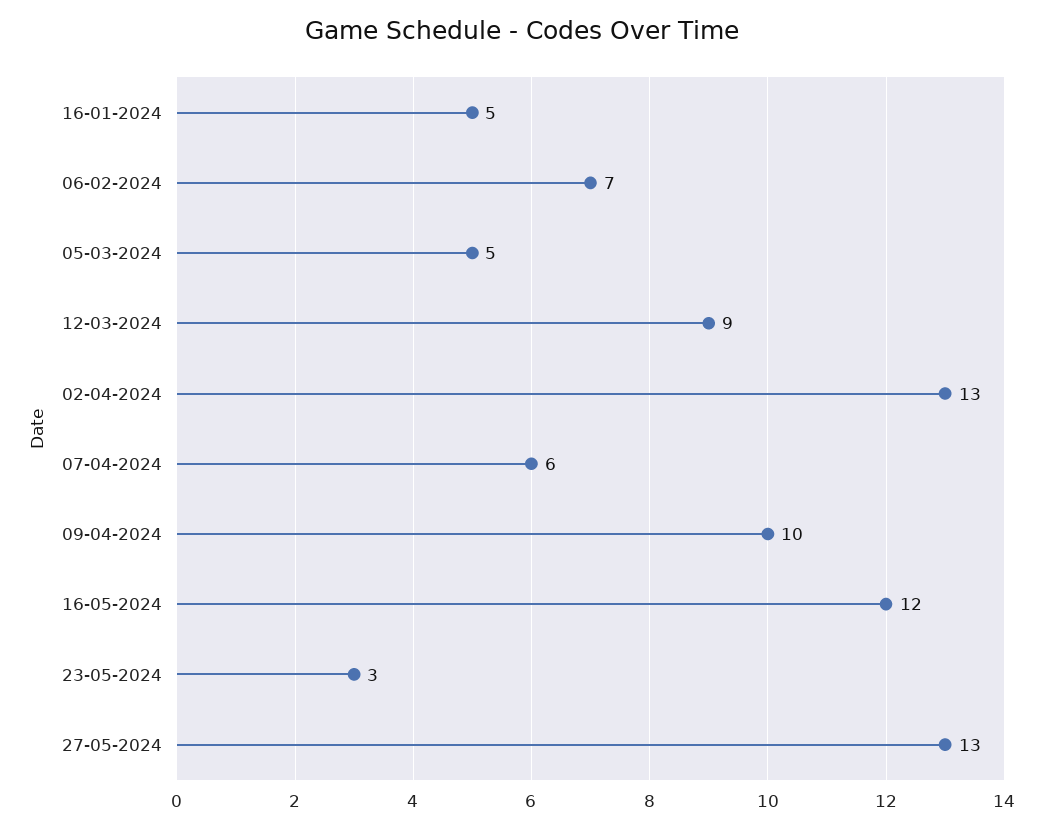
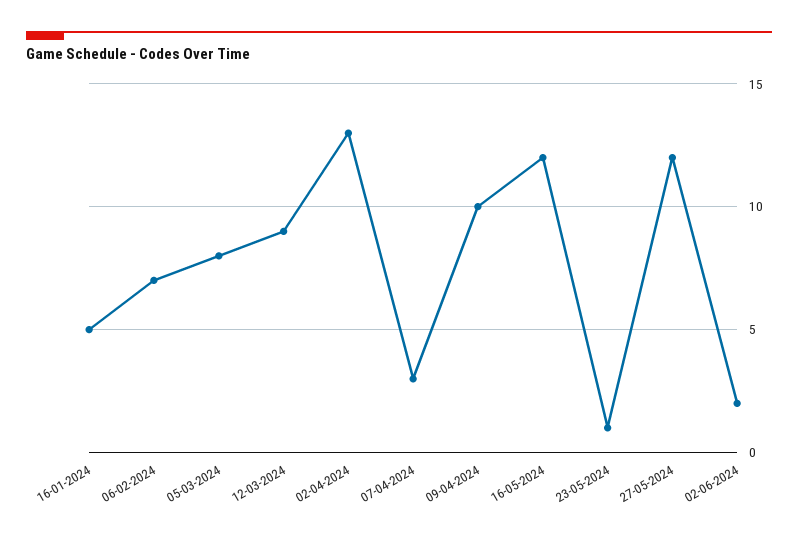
05-03-2024: 5 -> 8
07-04-2024: 6 -> 3
23-05-2024: 3 -> 1
27-05-2024: 13 -> 12
02-06-2024: none -> 2

